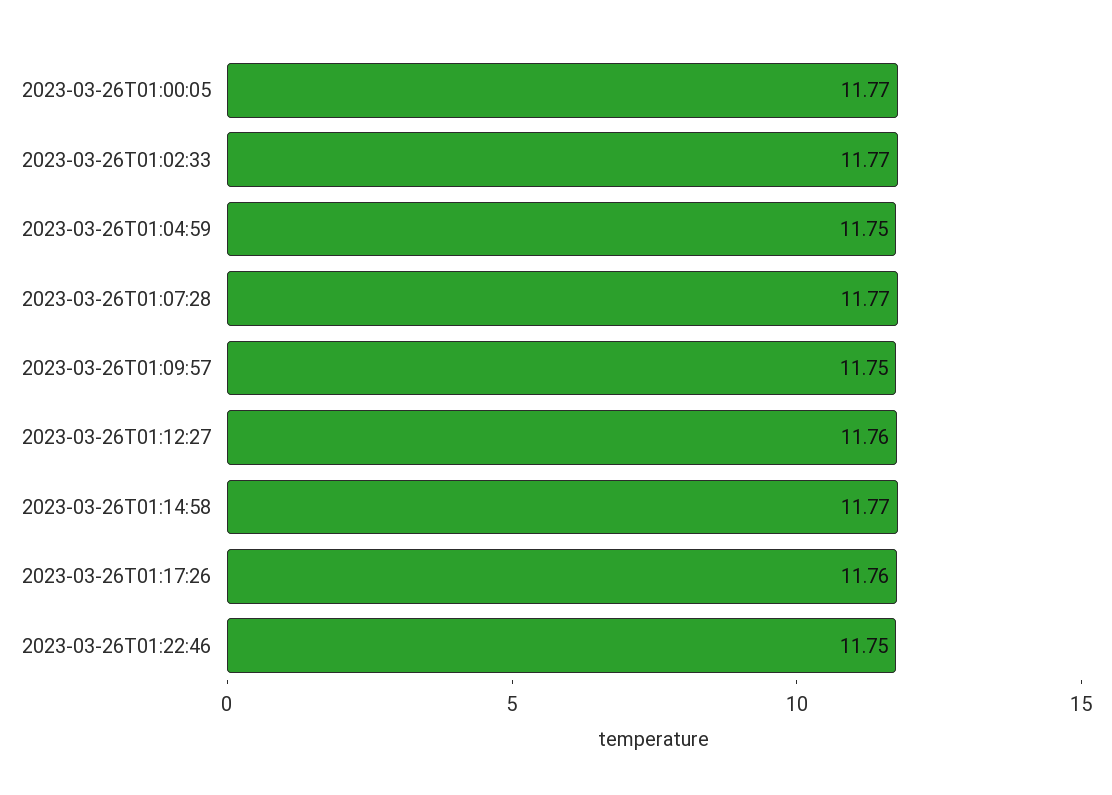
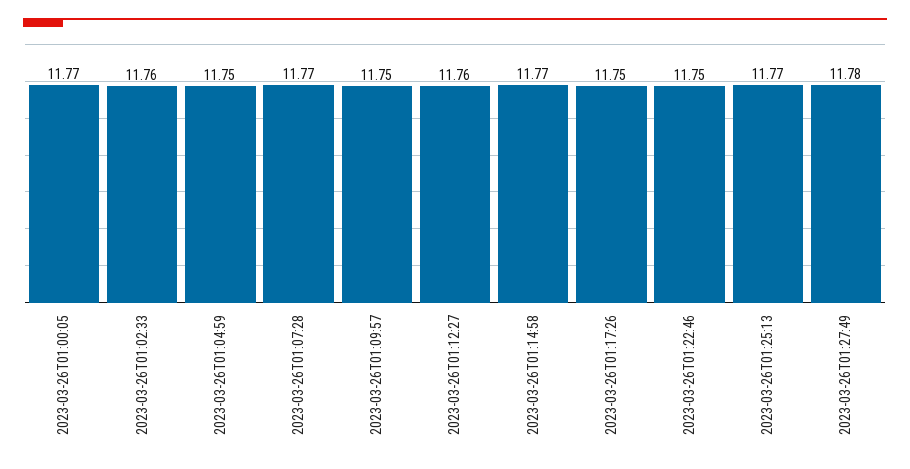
2023-03-26T01:02:33: 11.77 -> 11.76
2023-03-26T01:17:26: 11.76 -> 11.75
2023-03-26T01:25:13: none -> 11.77
2023-03-26T01:27:49: none -> 11.78

